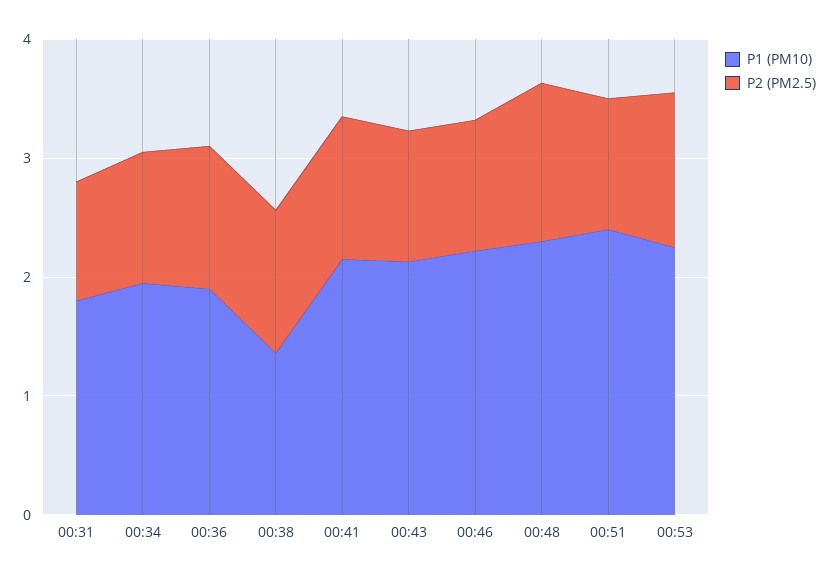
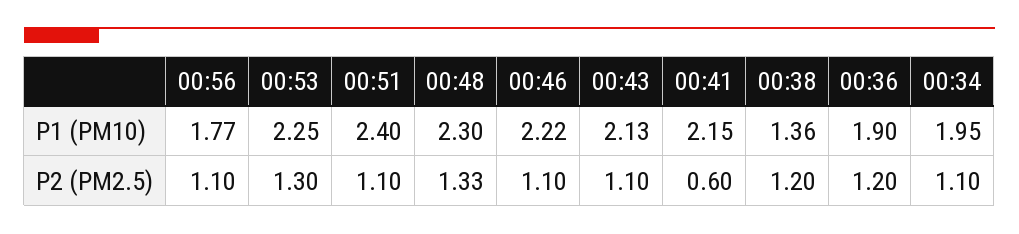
P1 (PM10), 00:31: 1.8 -> none
P2 (PM2.5), 00:31: 1 -> none
P2 (PM2.5), 00:41: 1.2 -> 0.6
P1 (PM10), 00:56: none -> 1.77
P2 (PM2.5), 00:56: none -> 1.1

